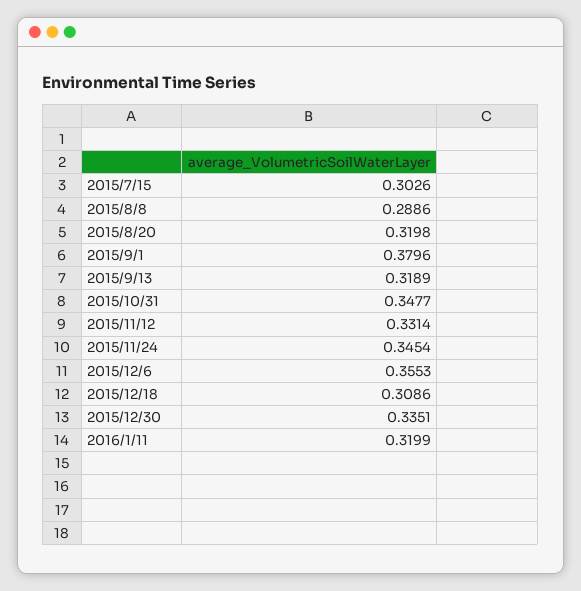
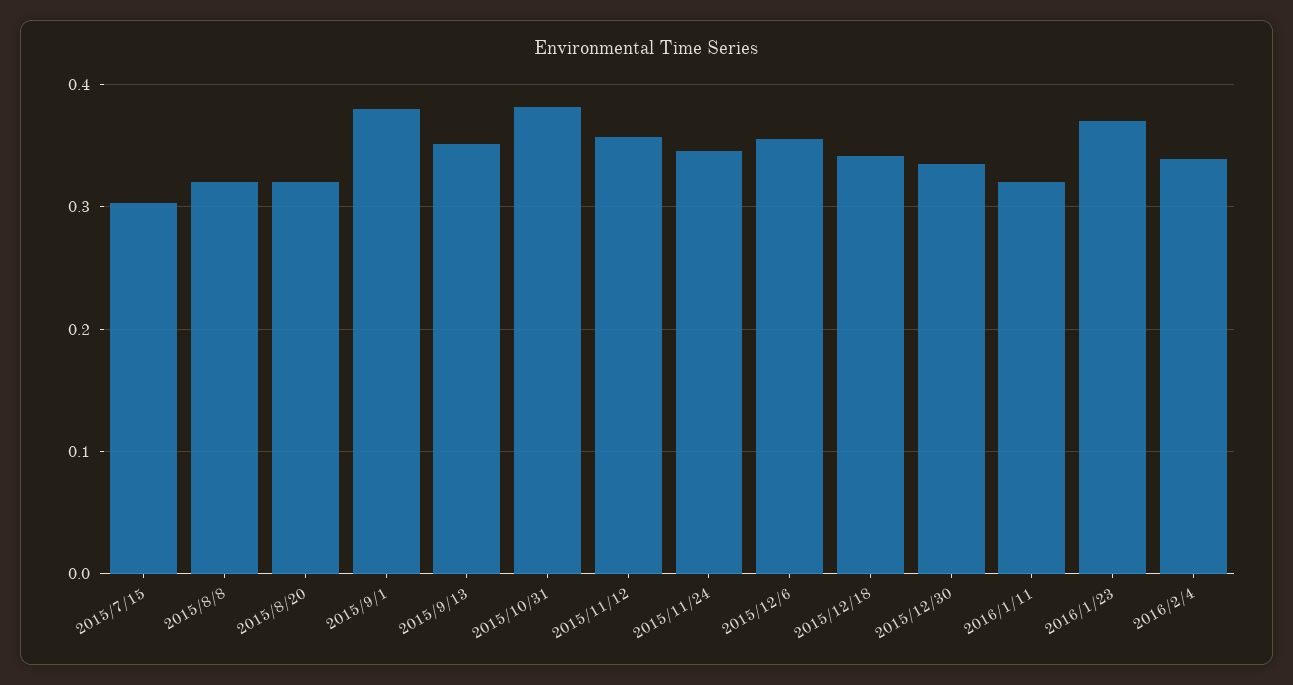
2015/8/8: 0.2886 -> 0.32
2015/9/13: 0.3189 -> 0.35
2015/10/31: 0.3477 -> 0.38
2015/11/12: 0.3314 -> 0.36
2015/12/18: 0.3086 -> 0.34
2016/1/23: none -> 0.37
2016/2/4: none -> 0.34

